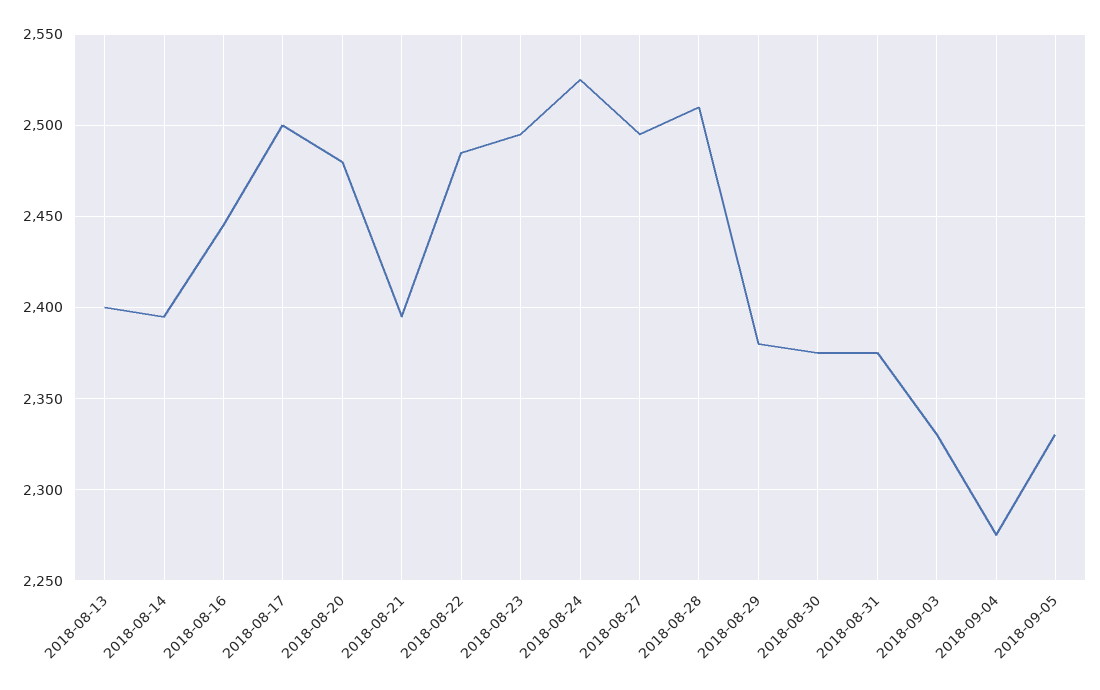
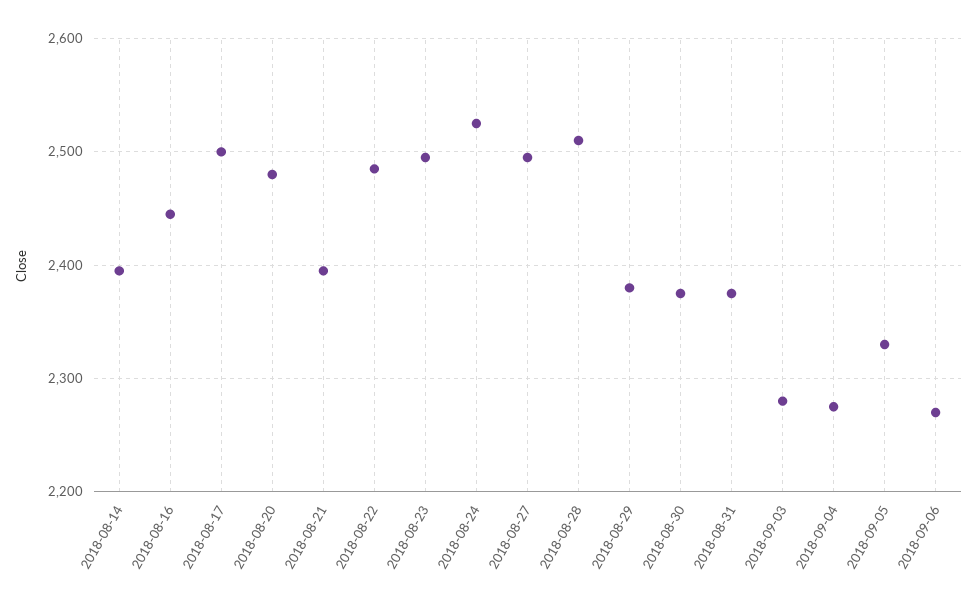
2018-08-13: 2400 -> none
2018-09-03: 2330 -> 2280
2018-09-06: none -> 2270

